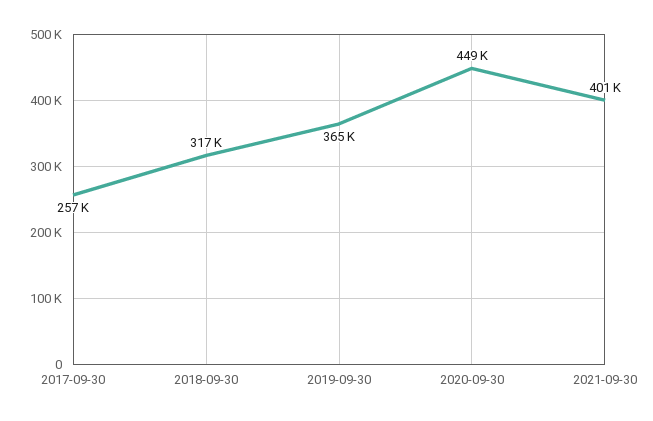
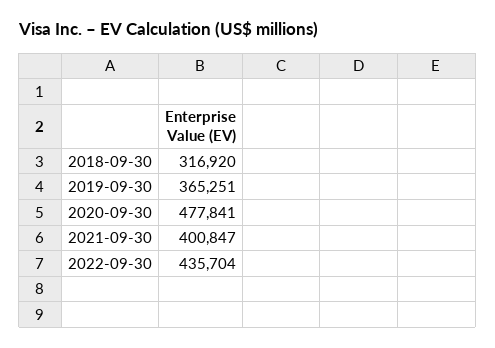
2017-09-30: 257000 -> none
2020-09-30: 449000 -> 477841
2022-09-30: none -> 435704

